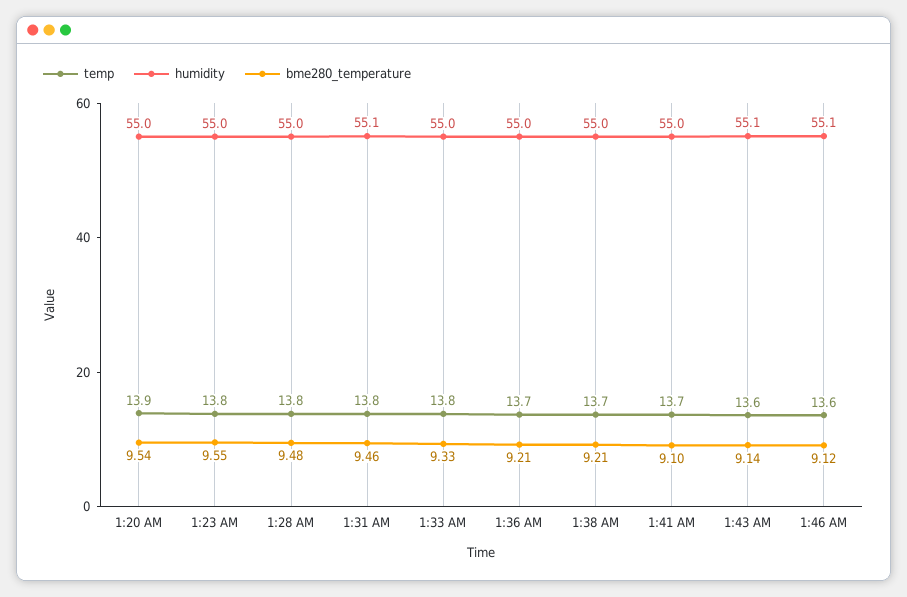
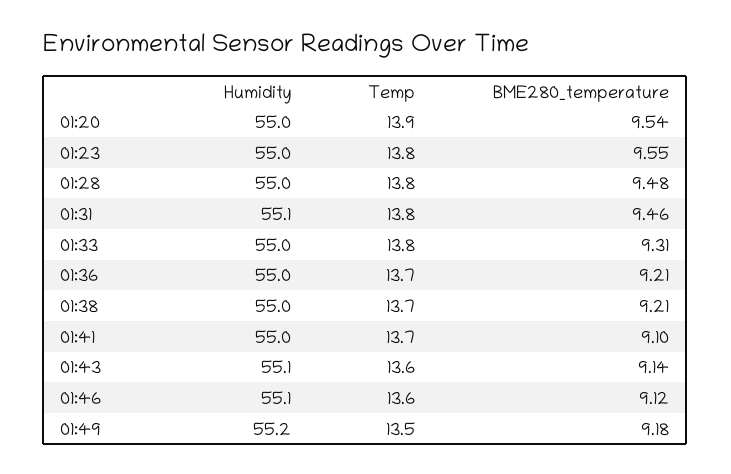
bme280_temperature, 1:33 AM: 9.33 -> 9.31
humidity, 01:49: none -> 55.2
temp, 01:49: none -> 13.5
bme280_temperature, 01:49: none -> 9.18

